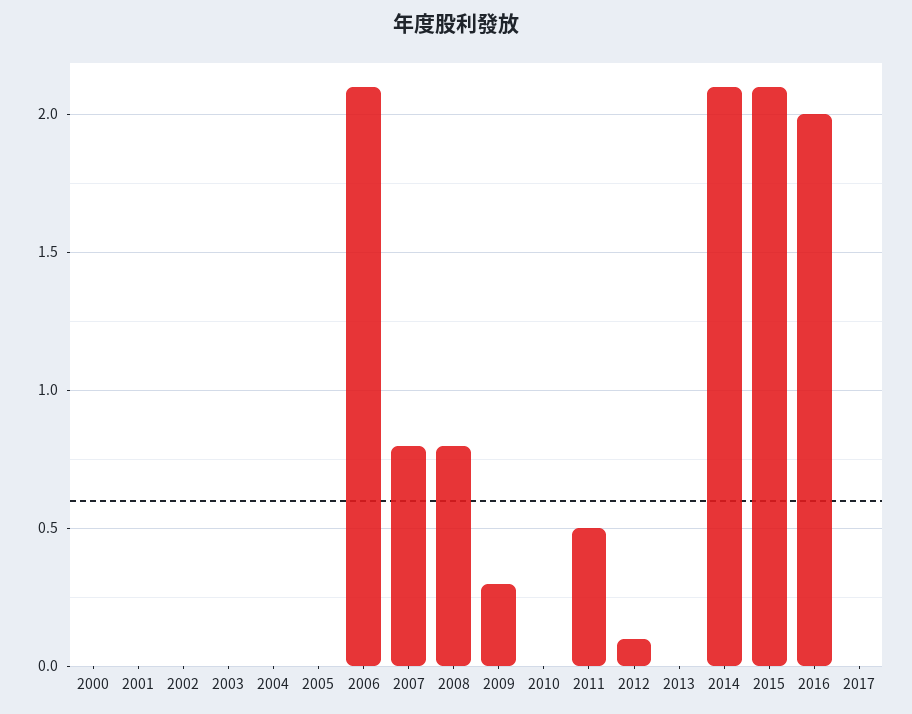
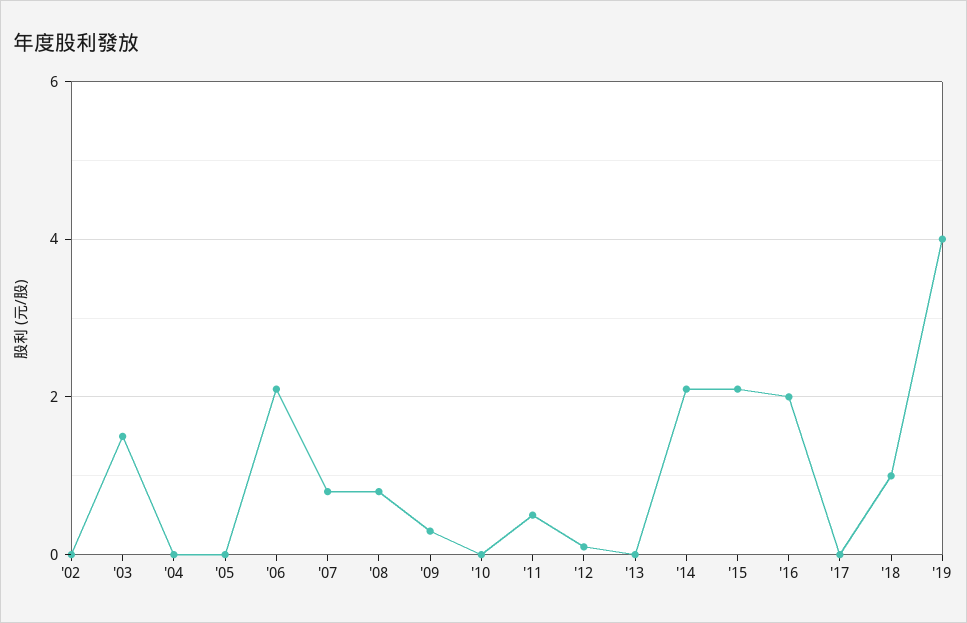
2000: 0 -> none
2001: 0 -> none
2003: 0 -> 1.5
'18: none -> 1
'19: none -> 4

